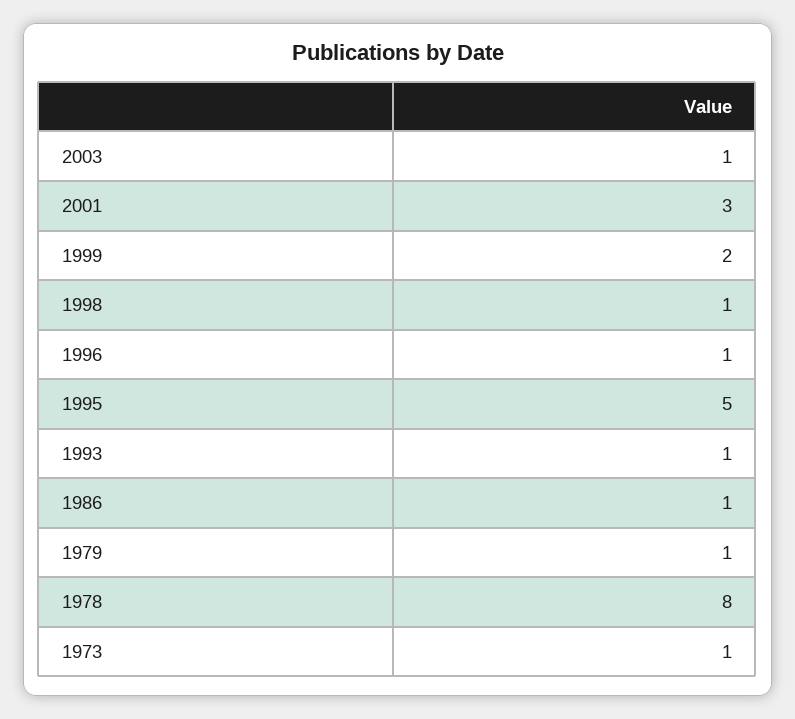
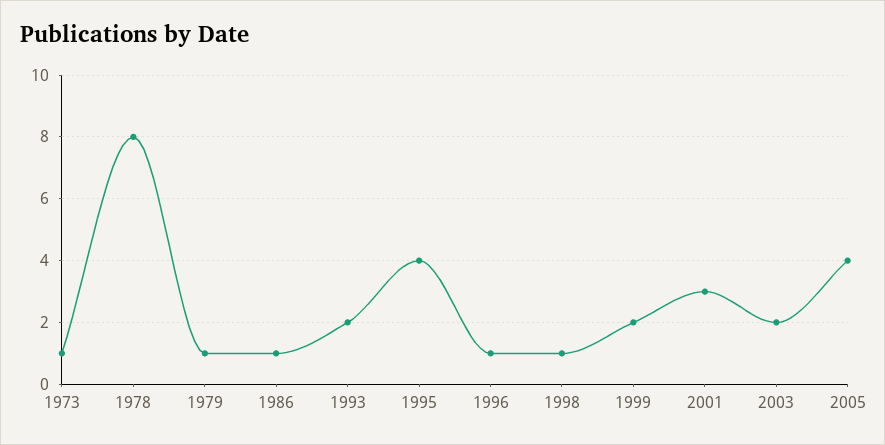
2003: 1 -> 2
1995: 5 -> 4
1993: 1 -> 2
2005: none -> 4

